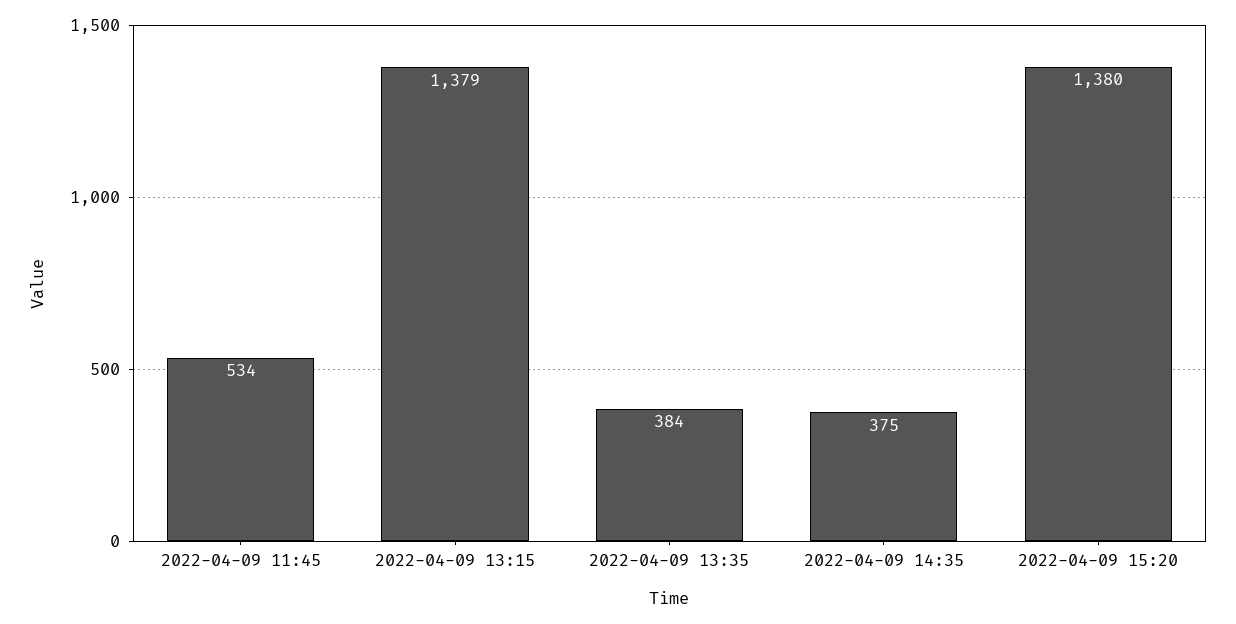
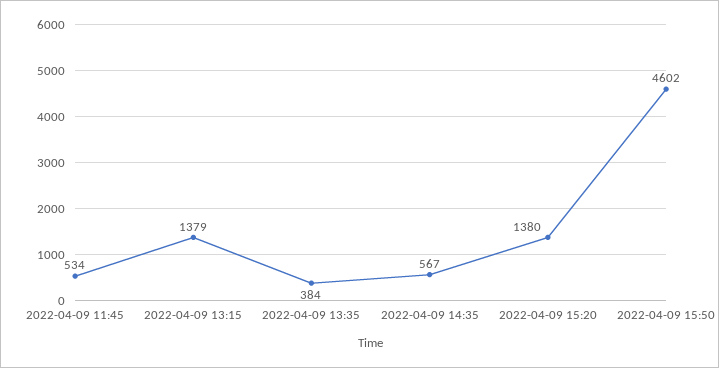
2022-04-09 14:35: 375 -> 567
2022-04-09 15:50: none -> 4602

